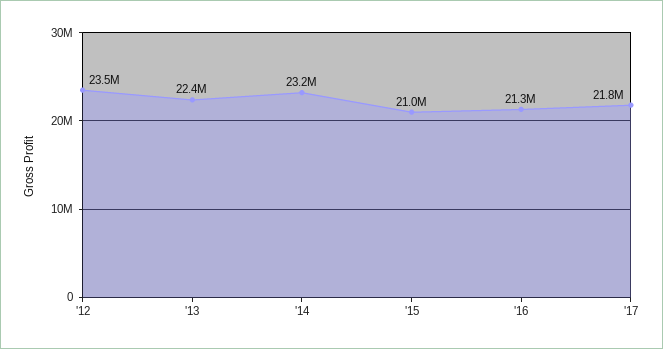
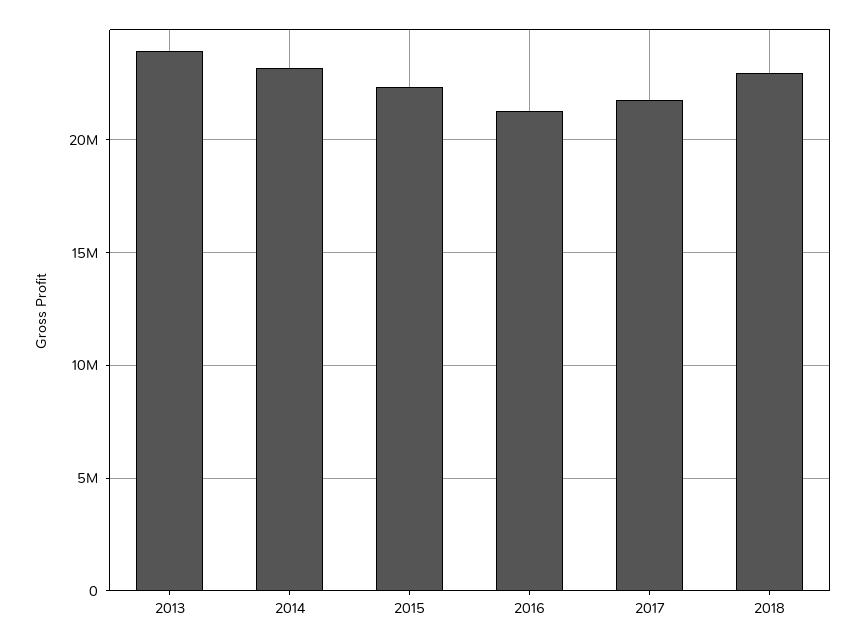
'12: 23500000 -> none
'13: 22400000 -> 24000000
'15: 21000000 -> 22500000
2018: none -> 23000000

